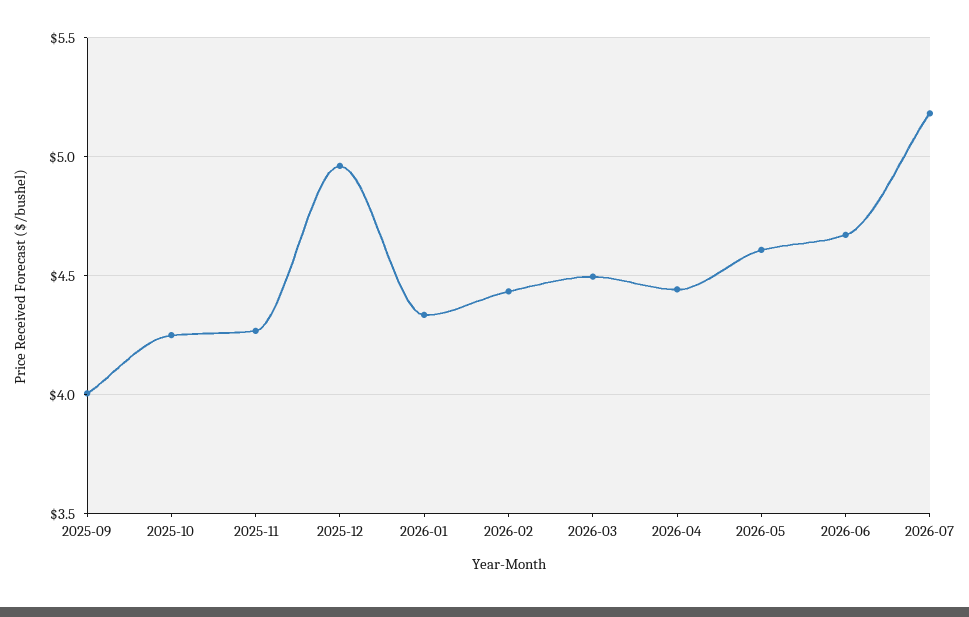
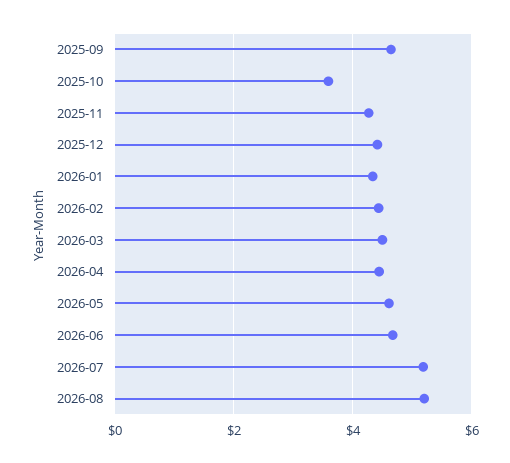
2025-09: 4 -> 4.6
2025-10: 4.25 -> 3.6
2025-12: 4.95 -> 4.4
2026-08: none -> 5.2

